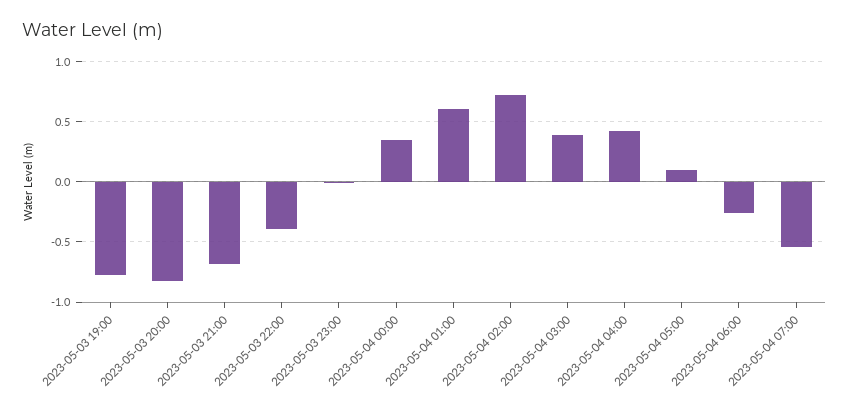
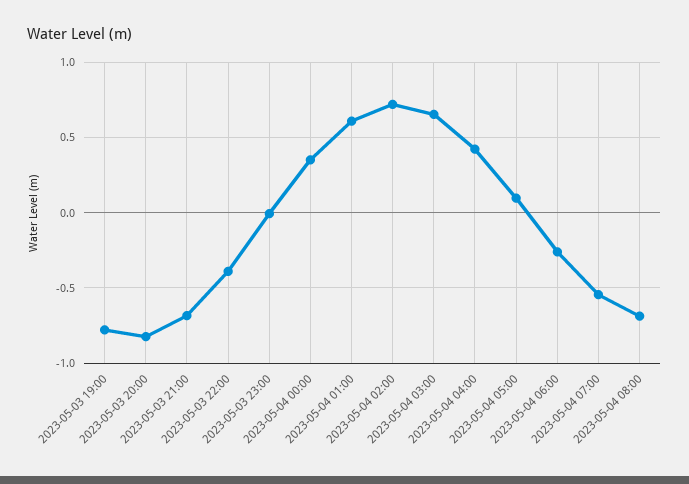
2023-05-04 03:00: 0.4 -> 0.65
2023-05-04 08:00: none -> -0.7

